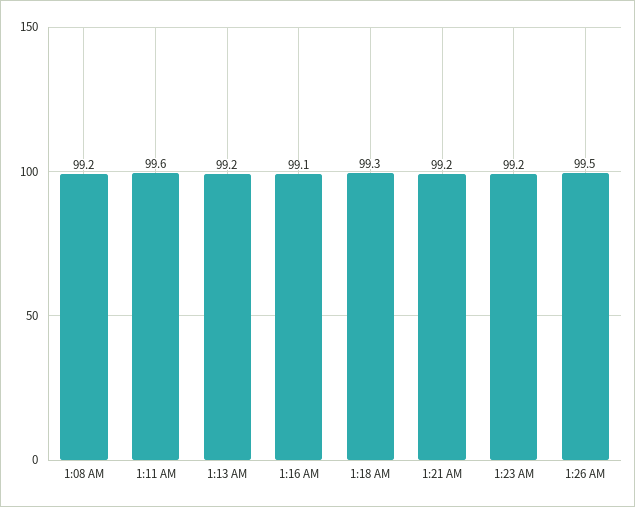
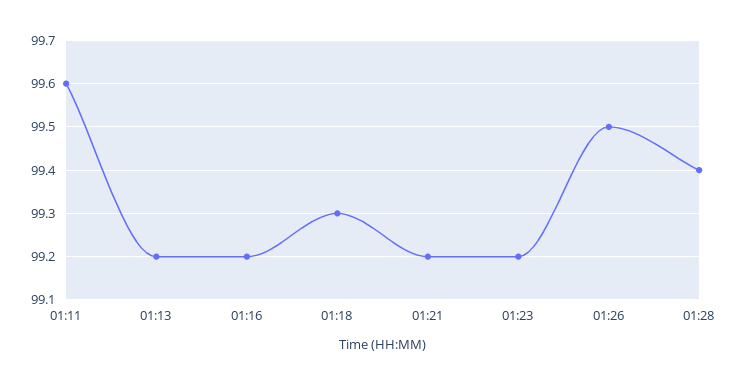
1:08 AM: 99.2 -> none
1:16 AM: 99.1 -> 99.2
01:28: none -> 99.4

